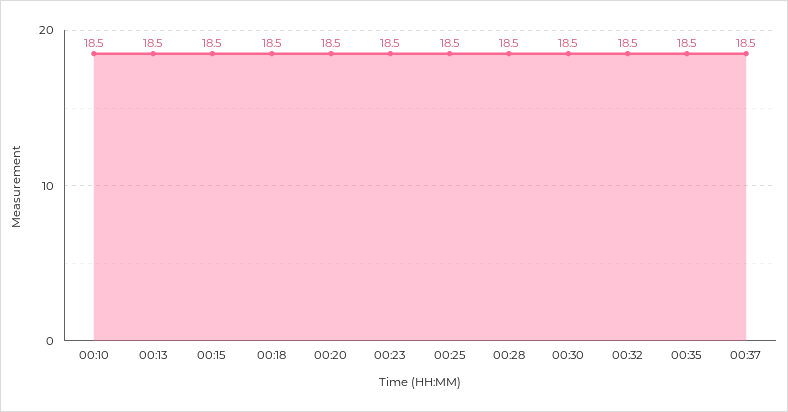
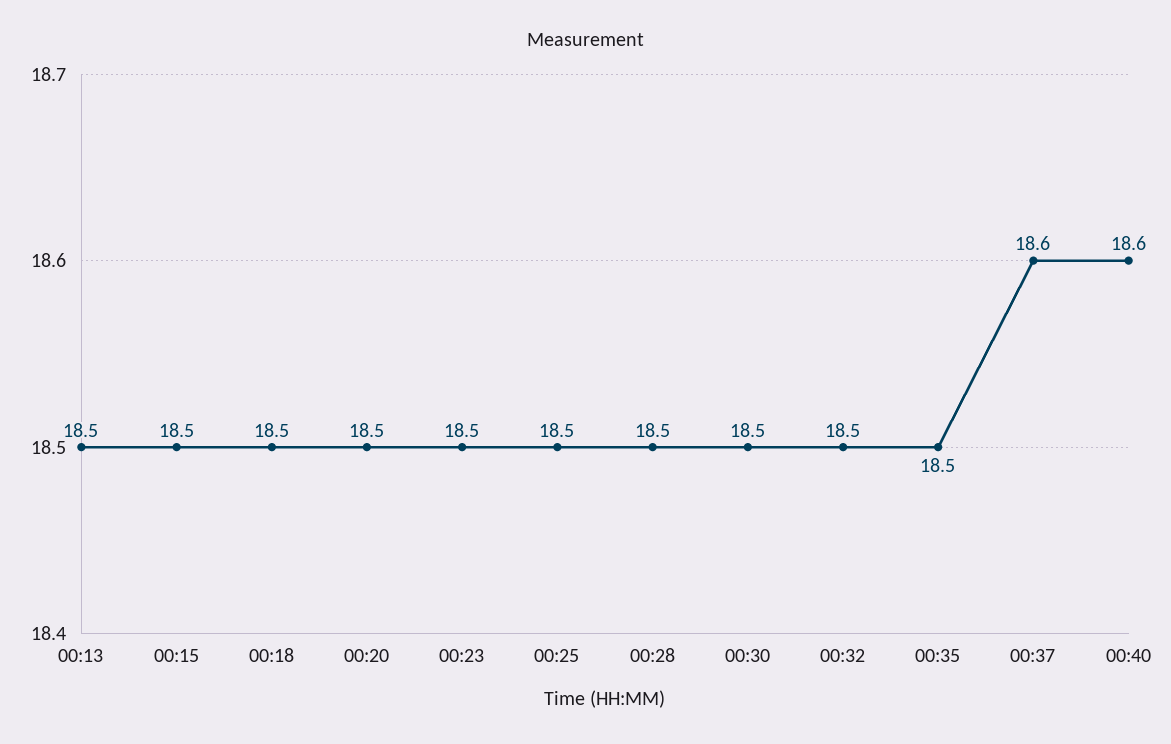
00:10: 18.5 -> none
00:37: 18.5 -> 18.6
00:40: none -> 18.6

